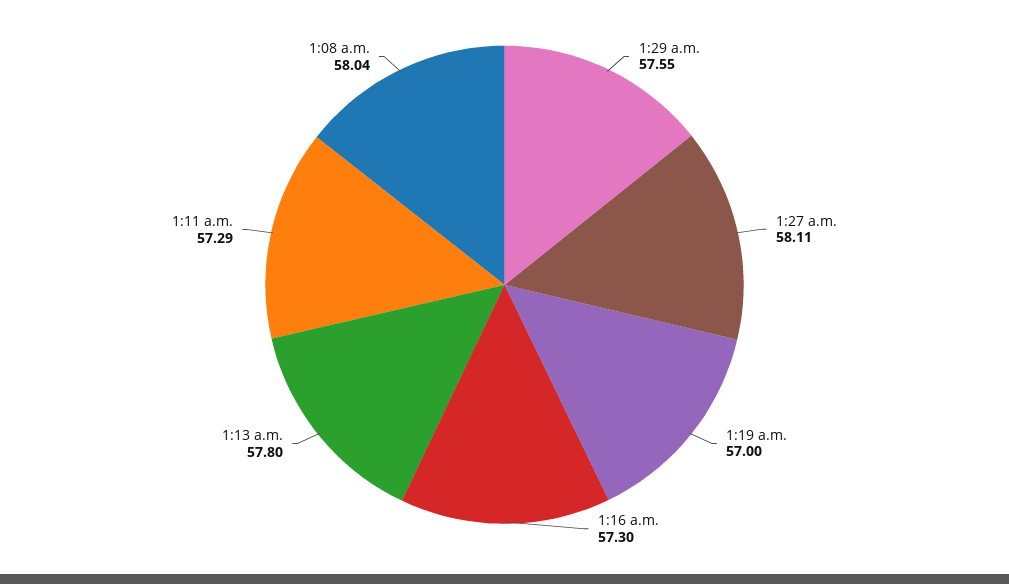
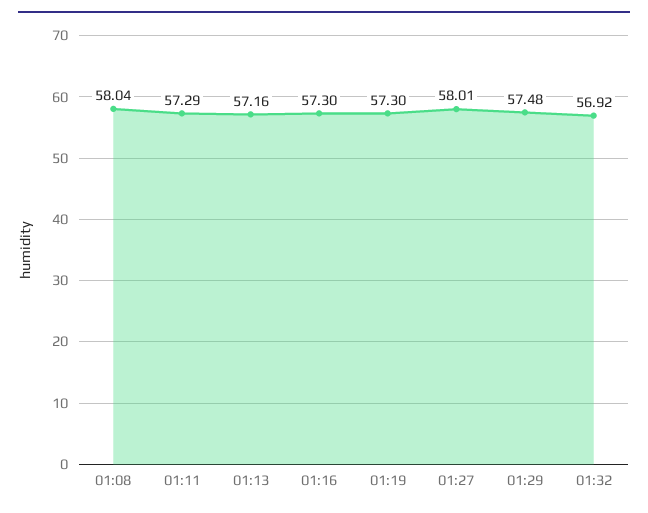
1:29 a.m.: 57.55 -> 57.48
1:27 a.m.: 58.11 -> 58.01
1:19 a.m.: 57 -> 57.3
1:13 a.m.: 57.8 -> 57.16
01:32: none -> 56.92

